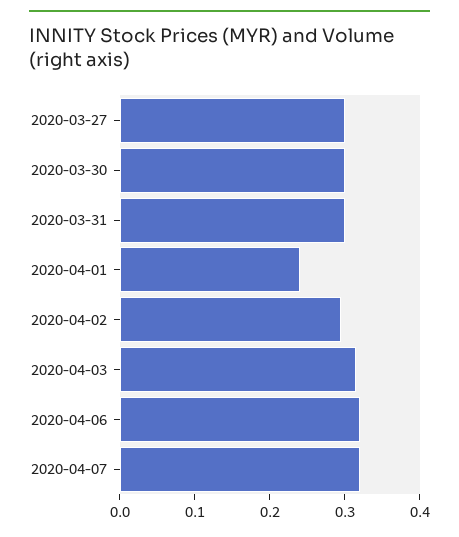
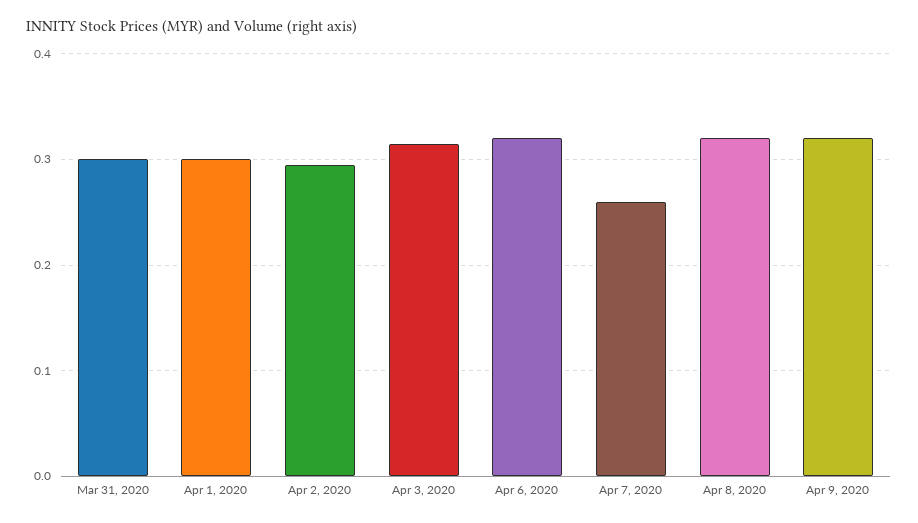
2020-03-27: 0.3 -> none
2020-03-30: 0.3 -> none
2020-04-01: 0.24 -> 0.3
2020-04-07: 0.32 -> 0.26
Apr 8, 2020: none -> 0.32
Apr 9, 2020: none -> 0.32

